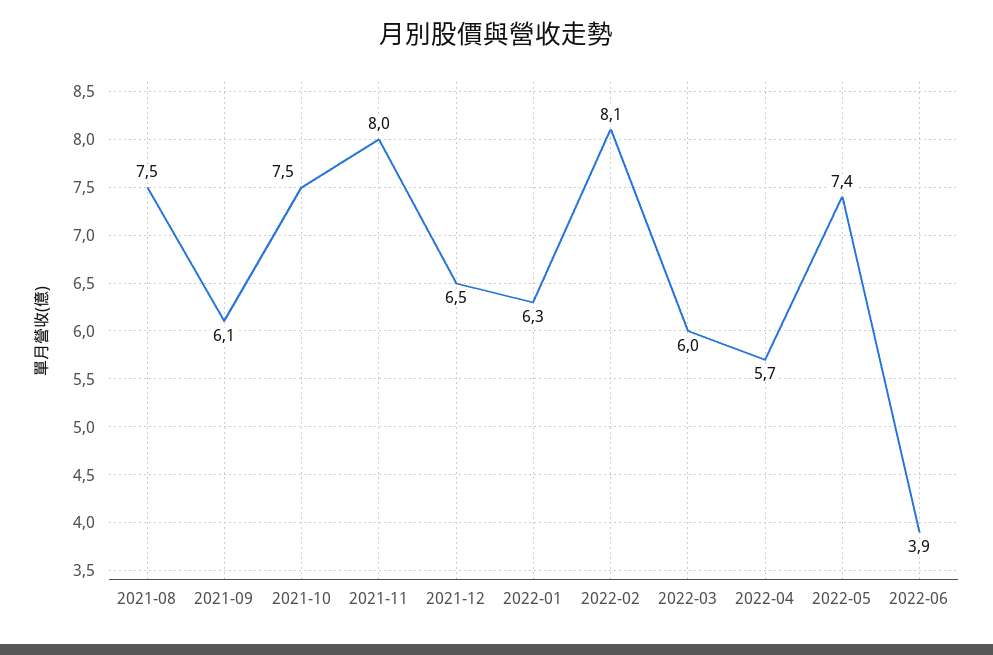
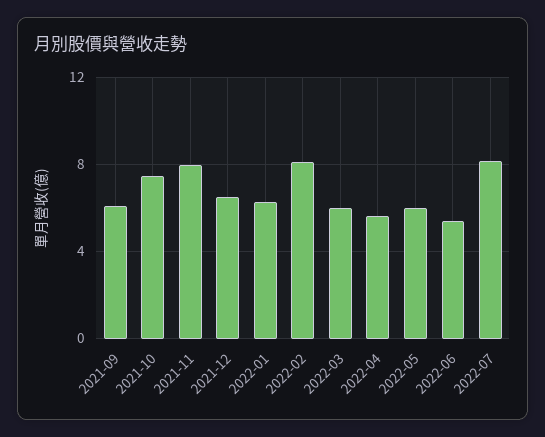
2021-08: 7.5 -> none
2022-05: 7.4 -> 6
2022-06: 3.9 -> 5.5
2022-07: none -> 8

